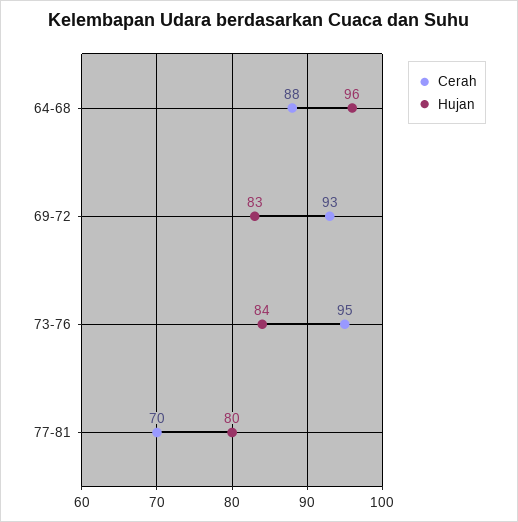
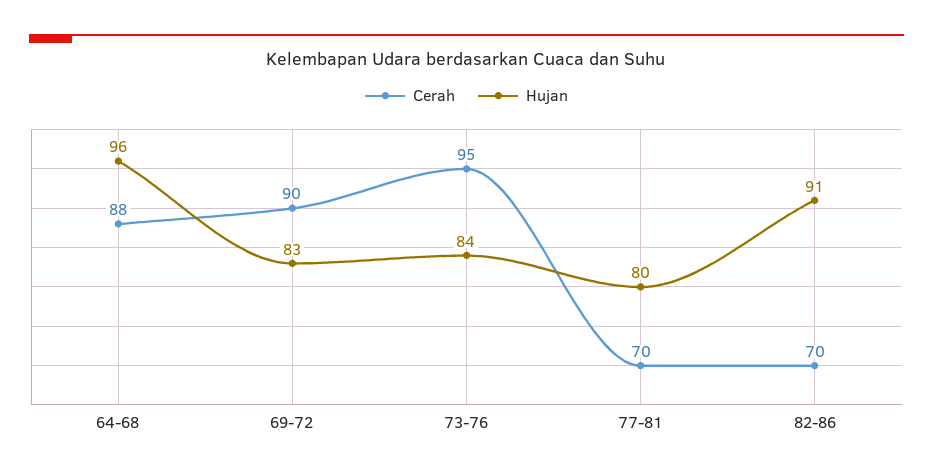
Cerah, 69-72: 93 -> 90
Cerah, 82-86: none -> 70
Hujan, 82-86: none -> 91

